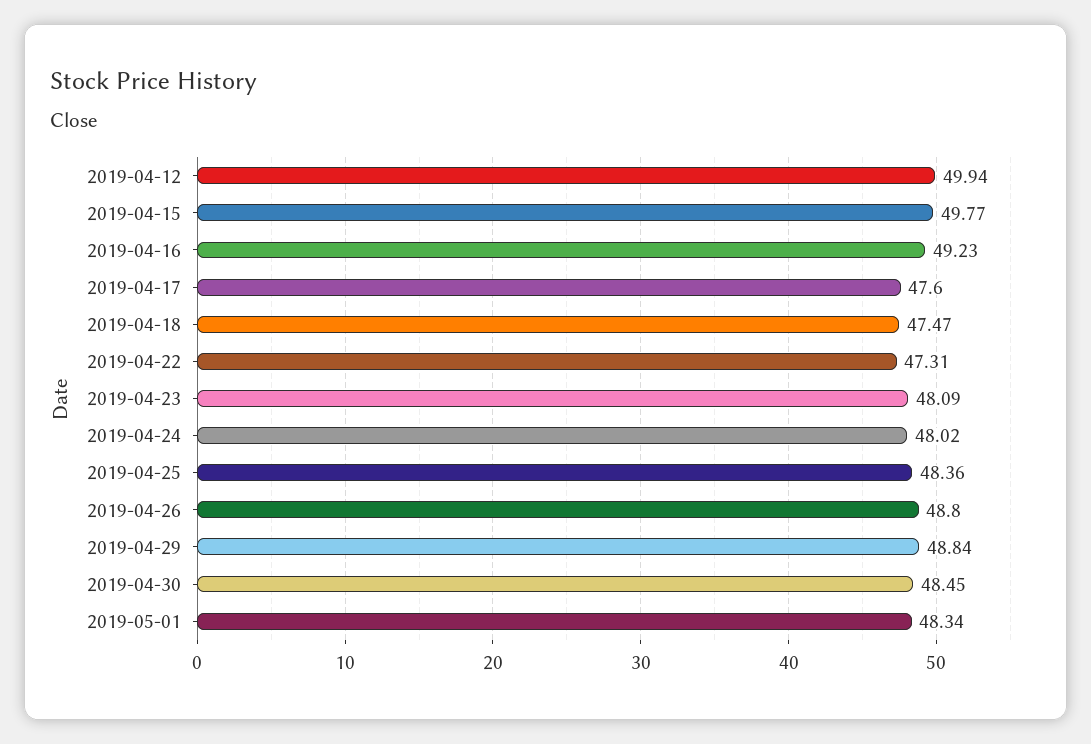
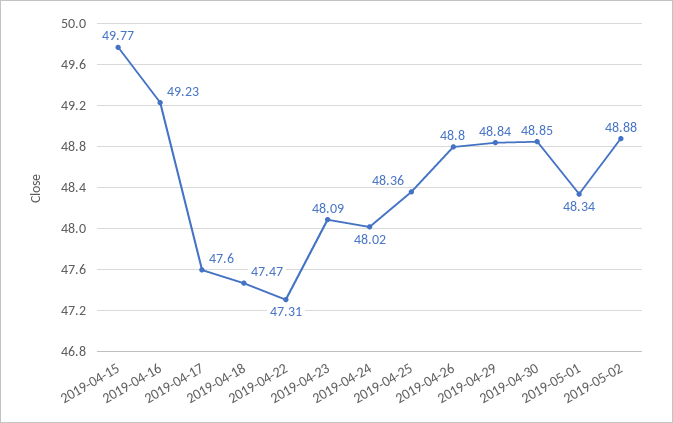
2019-04-12: 49.94 -> none
2019-04-30: 48.45 -> 48.85
2019-05-02: none -> 48.88

